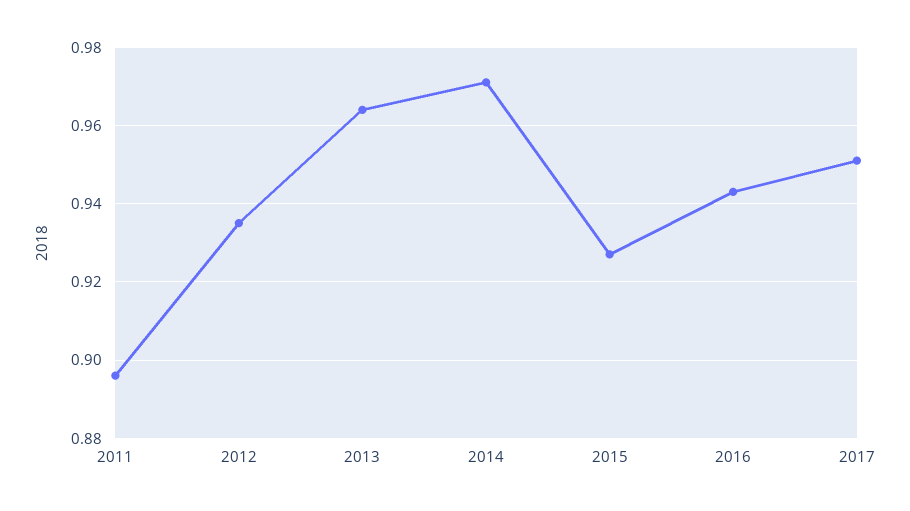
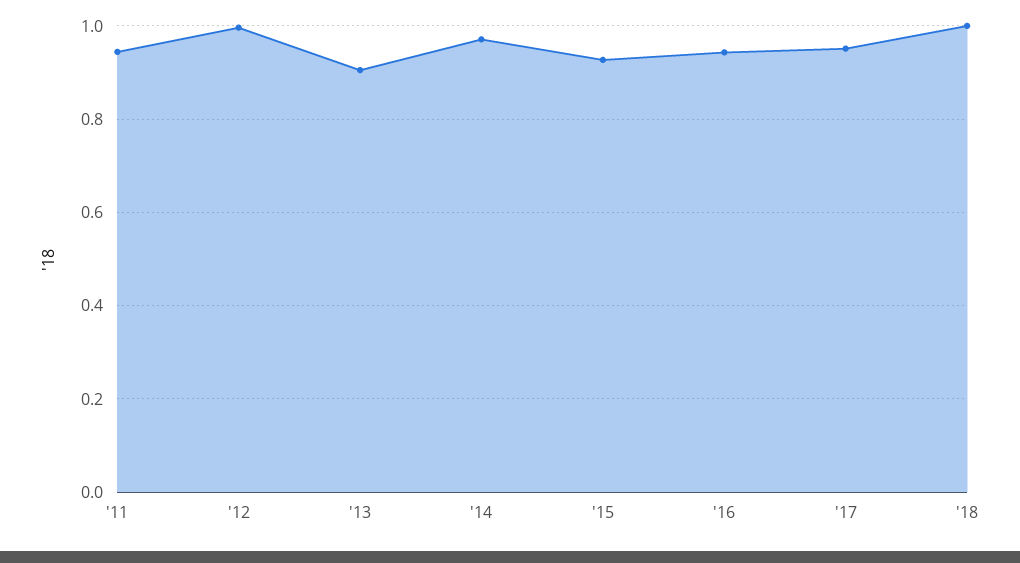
2011: 0.895 -> 0.94
2012: 0.935 -> 1
2013: 0.965 -> 0.9
'18: none -> 1

